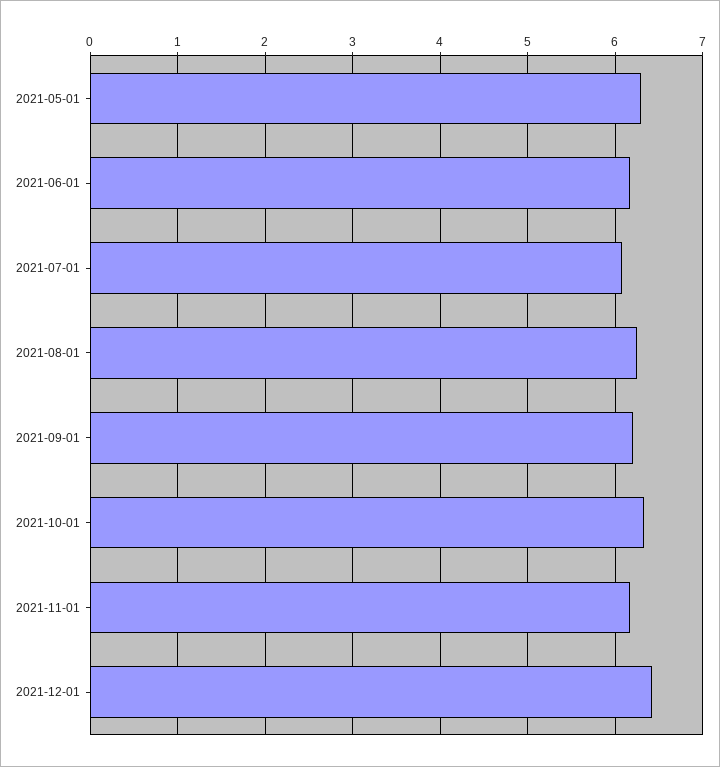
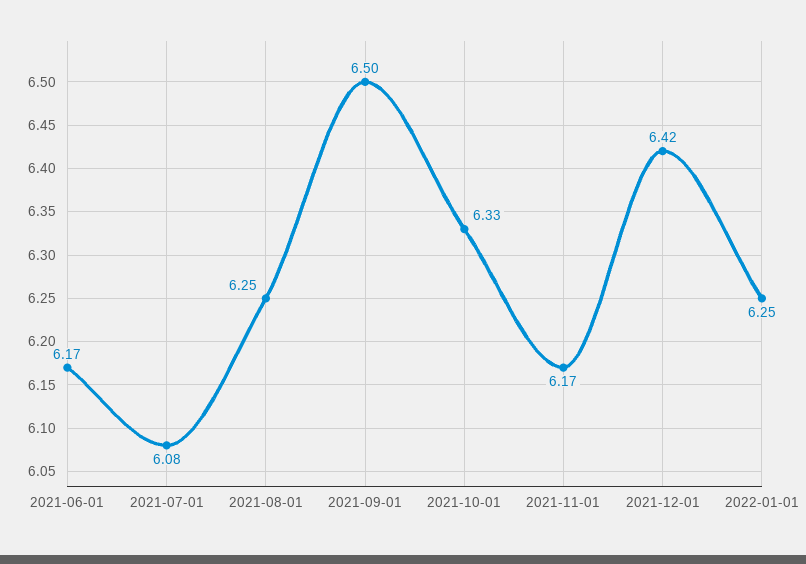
2021-05-01: 6.3 -> none
2021-09-01: 6.2 -> 6.5
2022-01-01: none -> 6.25

